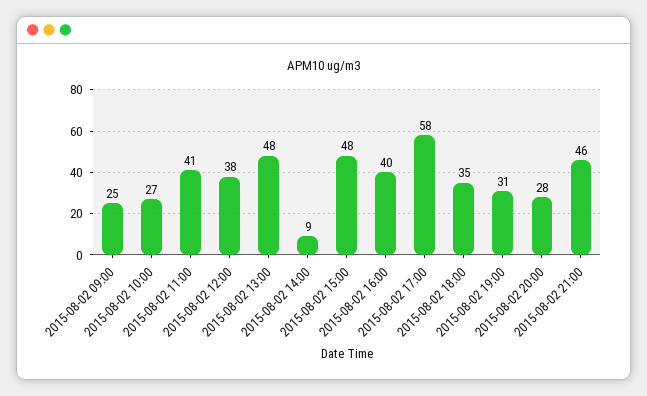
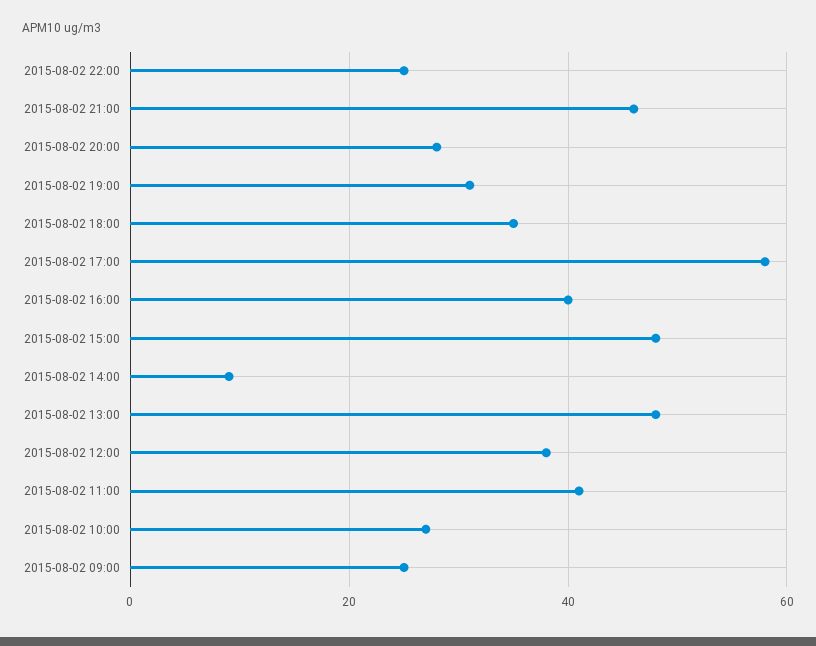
2015-08-02 22:00: none -> 25

